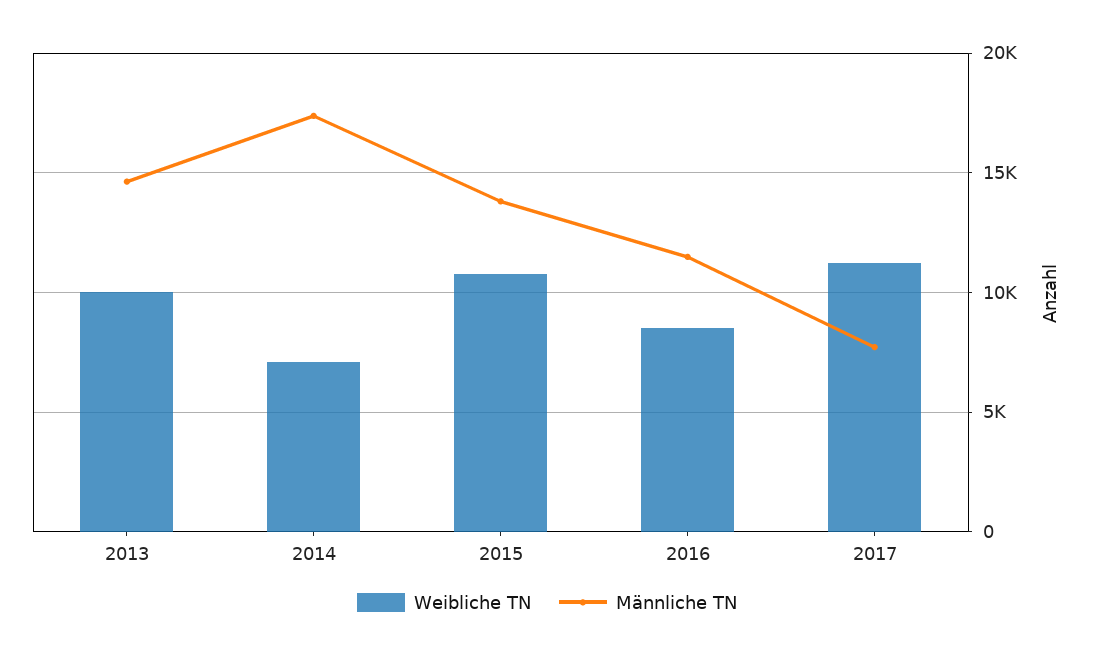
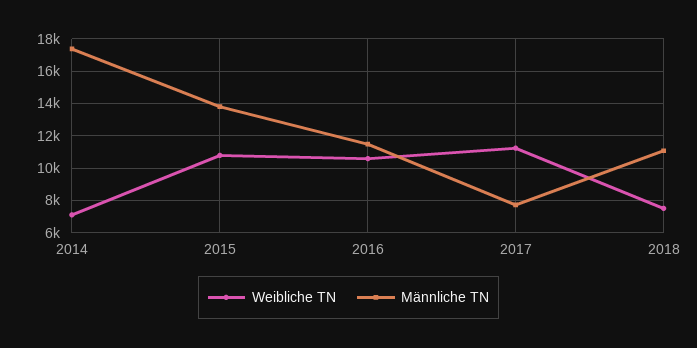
Weibliche TN, 2013: 10000 -> none
Männliche TN, 2013: 14500 -> none
Weibliche TN, 2016: 8500 -> 10500
Weibliche TN, 2018: none -> 7500
Männliche TN, 2018: none -> 11000

